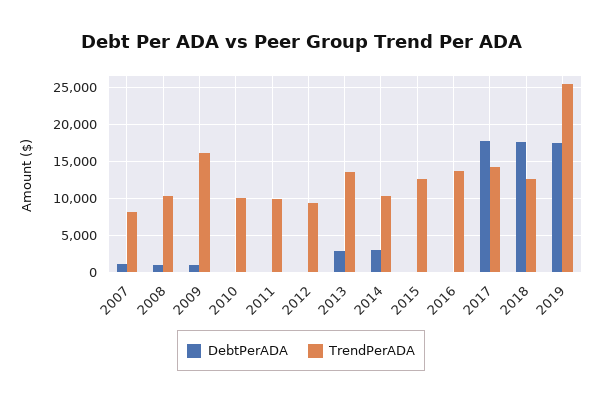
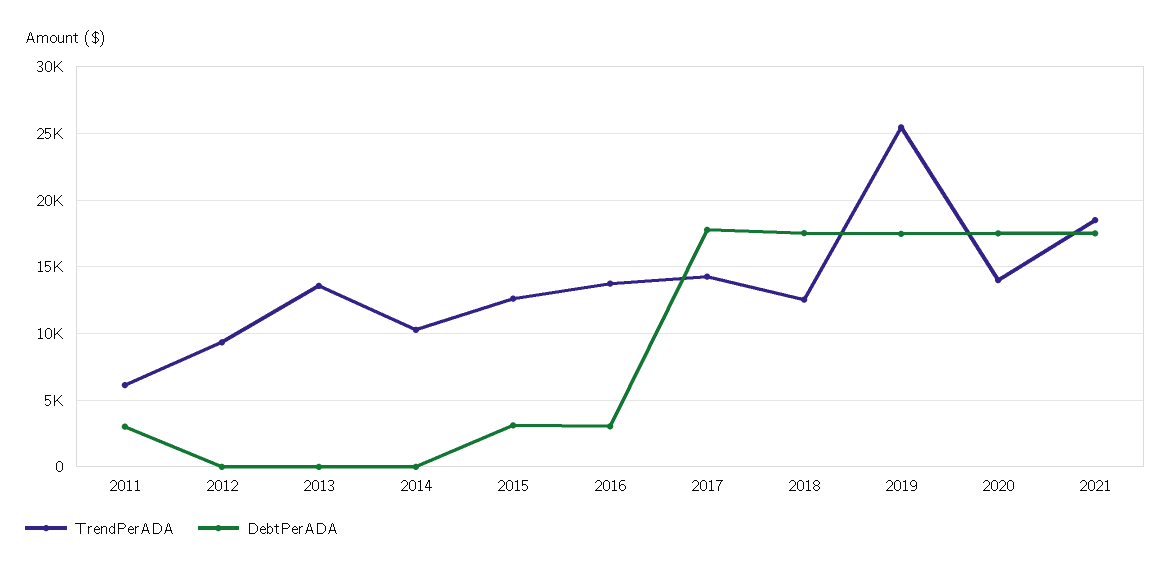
DebtPerADA, 2007: 1000 -> none
TrendPerADA, 2007: 8000 -> none
DebtPerADA, 2008: 1000 -> none
TrendPerADA, 2008: 10000 -> none
DebtPerADA, 2009: 1000 -> none
TrendPerADA, 2009: 16000 -> none
DebtPerADA, 2010: 0 -> none
TrendPerADA, 2010: 10000 -> none
DebtPerADA, 2011: 0 -> 3000
TrendPerADA, 2011: 10000 -> 6000
DebtPerADA, 2013: 3000 -> 0
DebtPerADA, 2014: 3000 -> 0
DebtPerADA, 2015: 0 -> 3000
DebtPerADA, 2016: 0 -> 3000
TrendPerADA, 2020: none -> 14000
DebtPerADA, 2020: none -> 17500
TrendPerADA, 2021: none -> 18500
DebtPerADA, 2021: none -> 17500

